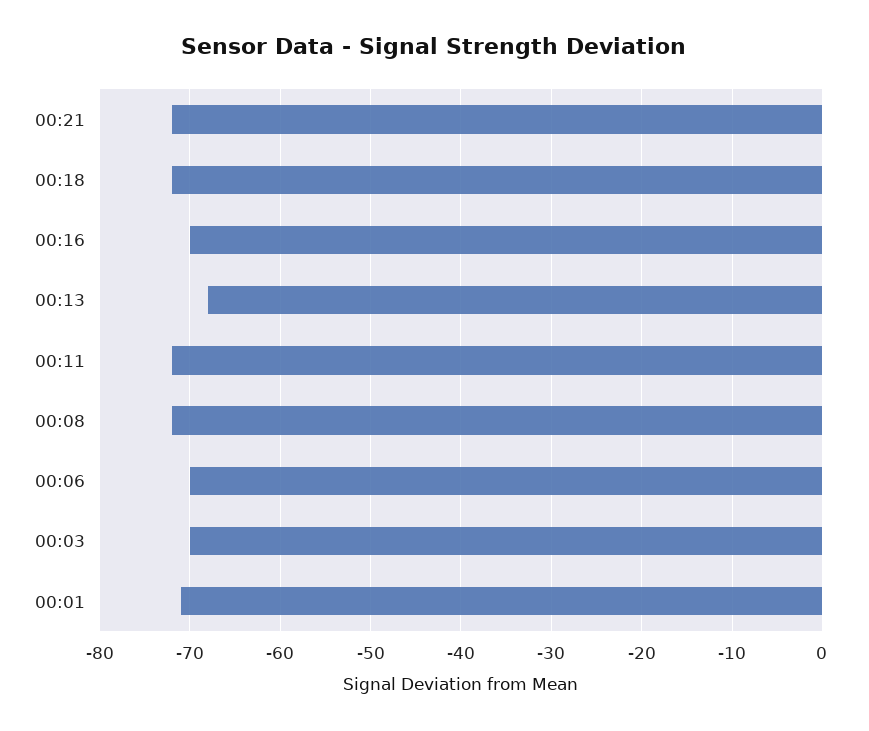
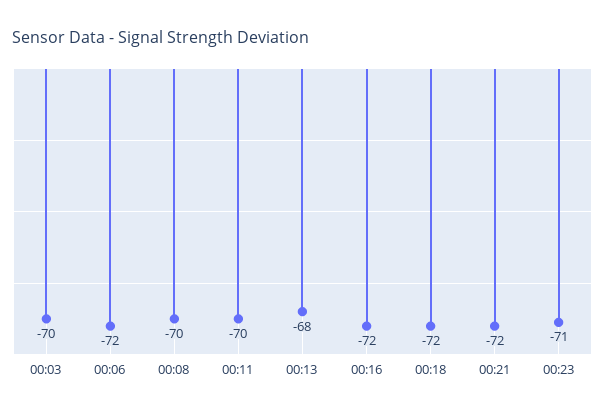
00:16: -70 -> -72
00:11: -72 -> -70
00:08: -72 -> -70
00:06: -70 -> -72
00:01: -71 -> none
00:23: none -> -71

